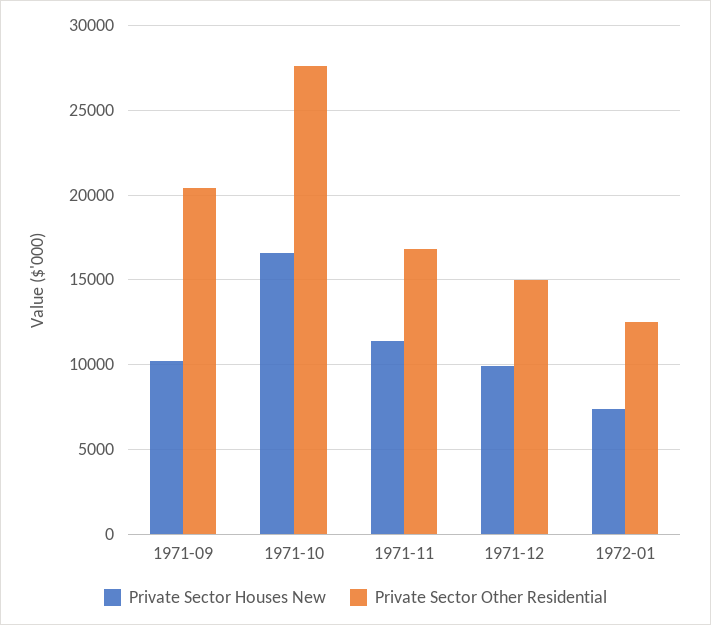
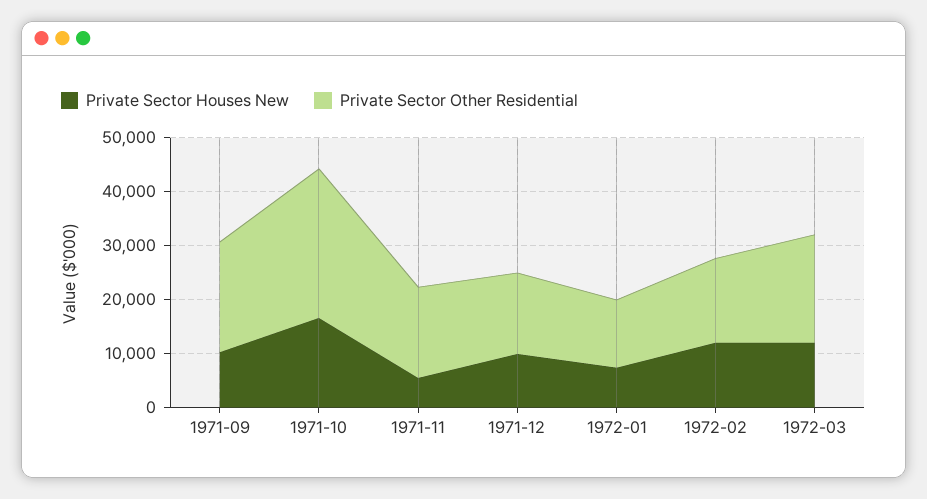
Private Sector Houses New, 1971-11: 11500 -> 6000
Private Sector Houses New, 1972-02: none -> 12000
Private Sector Other Residential, 1972-02: none -> 16000
Private Sector Houses New, 1972-03: none -> 12000
Private Sector Other Residential, 1972-03: none -> 20000

